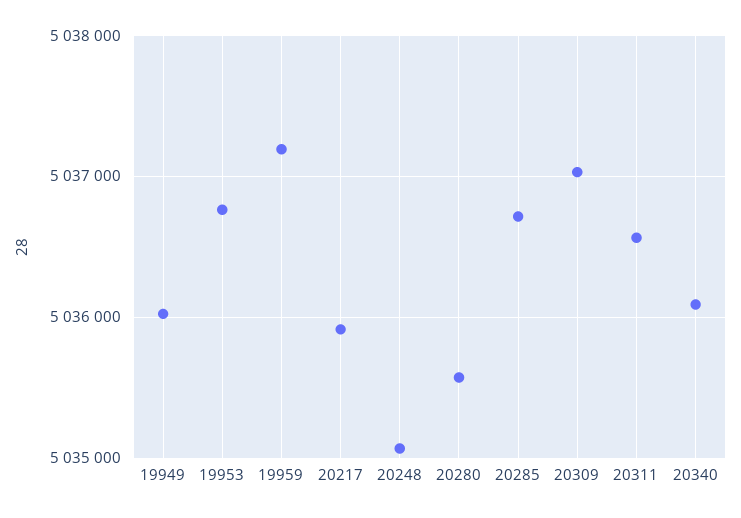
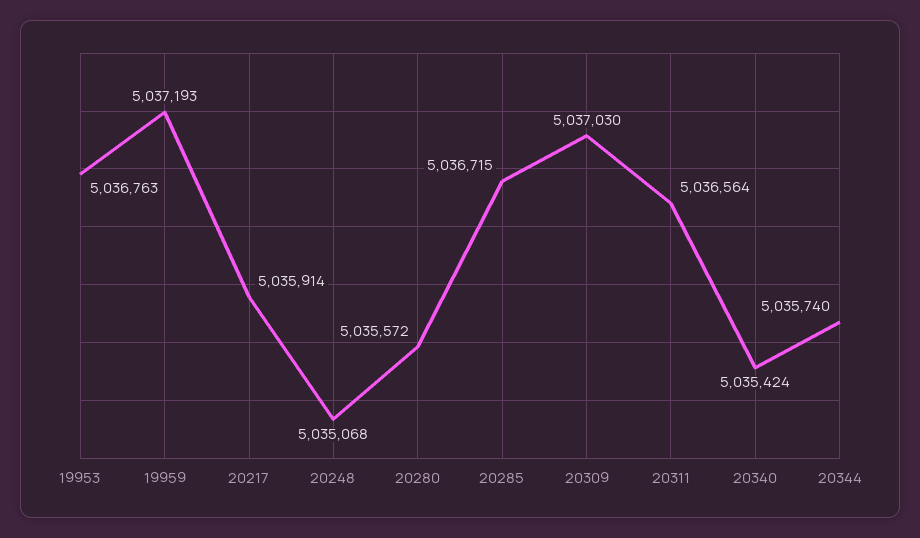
19949: 5036000 -> none
20340: 5036100 -> 5035424
20344: none -> 5035740

